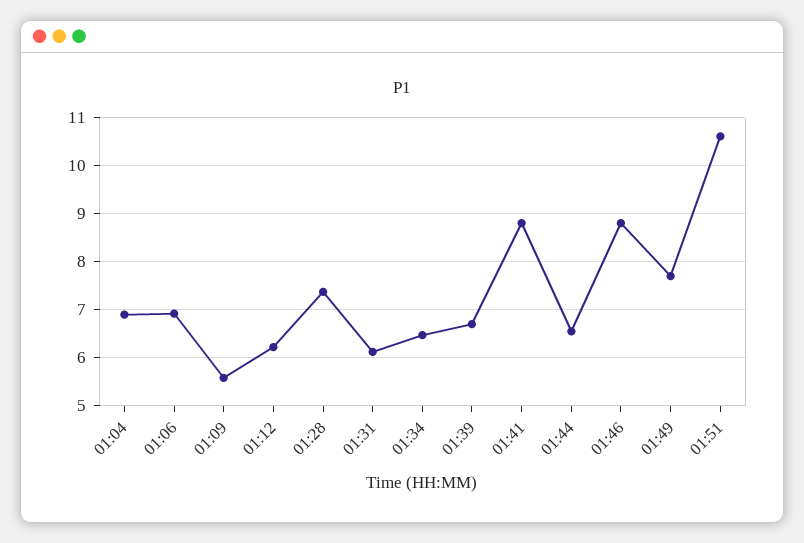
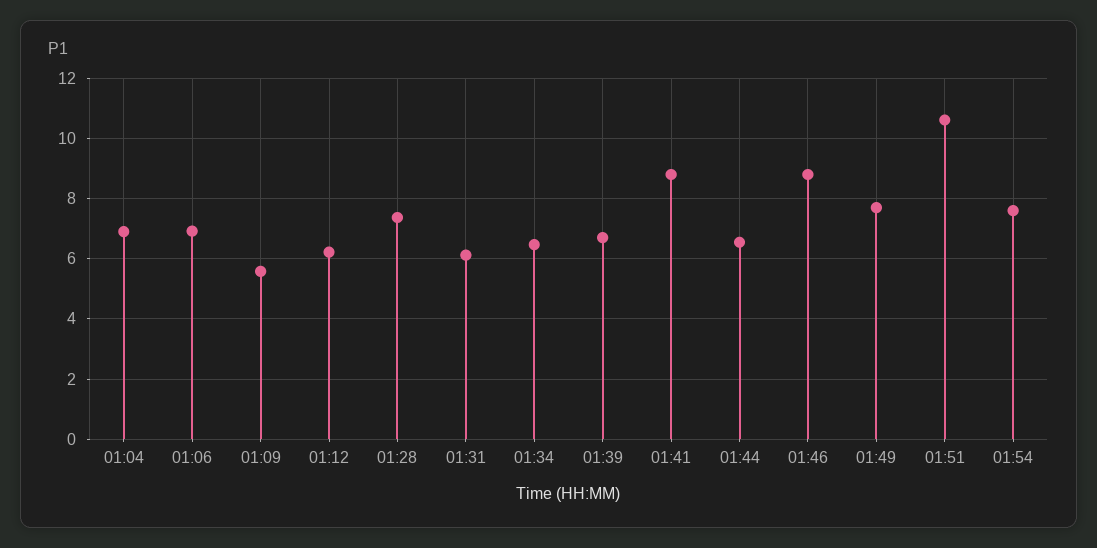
01:54: none -> 7.6

